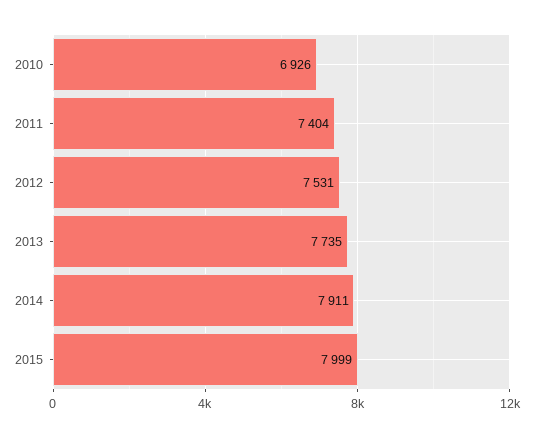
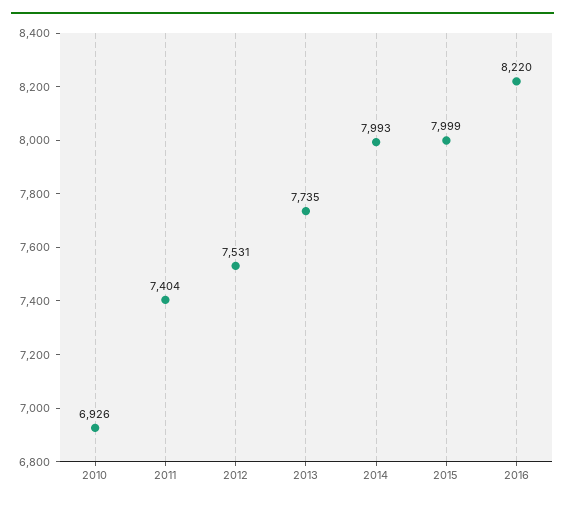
2014: 7911 -> 7993
2016: none -> 8220

